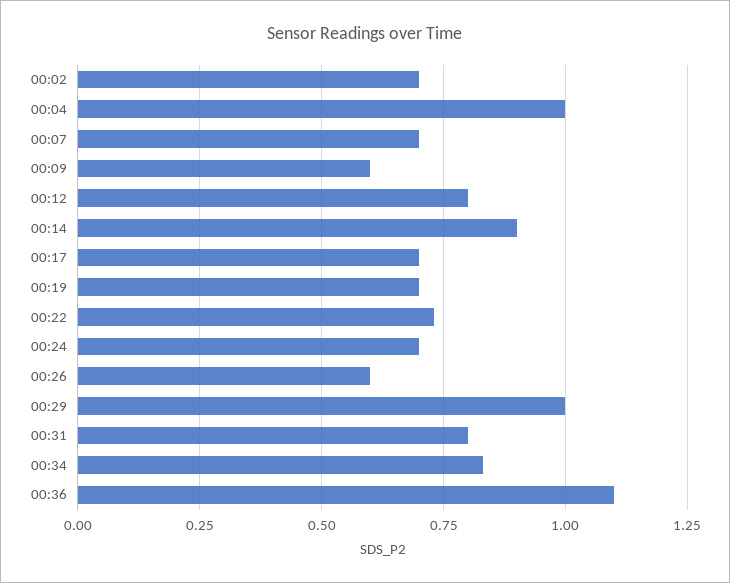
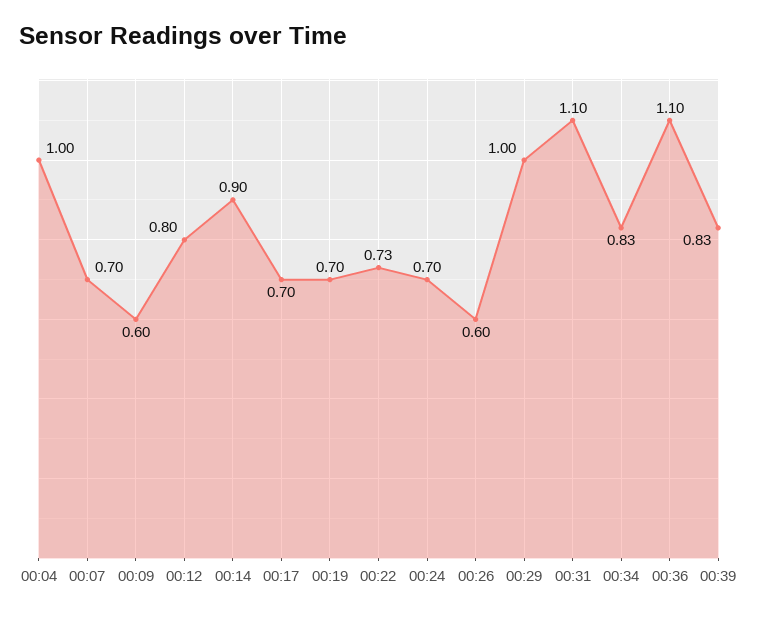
00:02: 0.7 -> none
00:31: 0.8 -> 1.1
00:39: none -> 0.83

